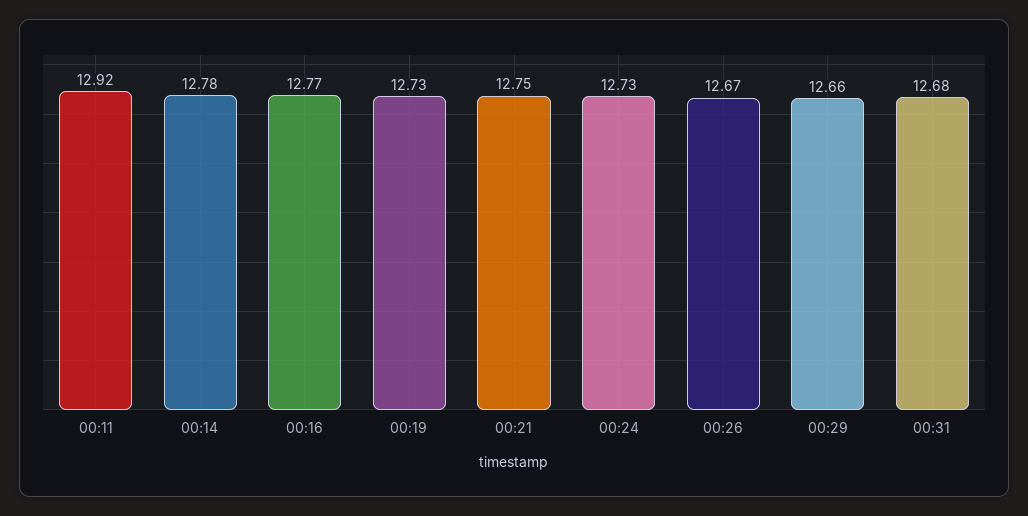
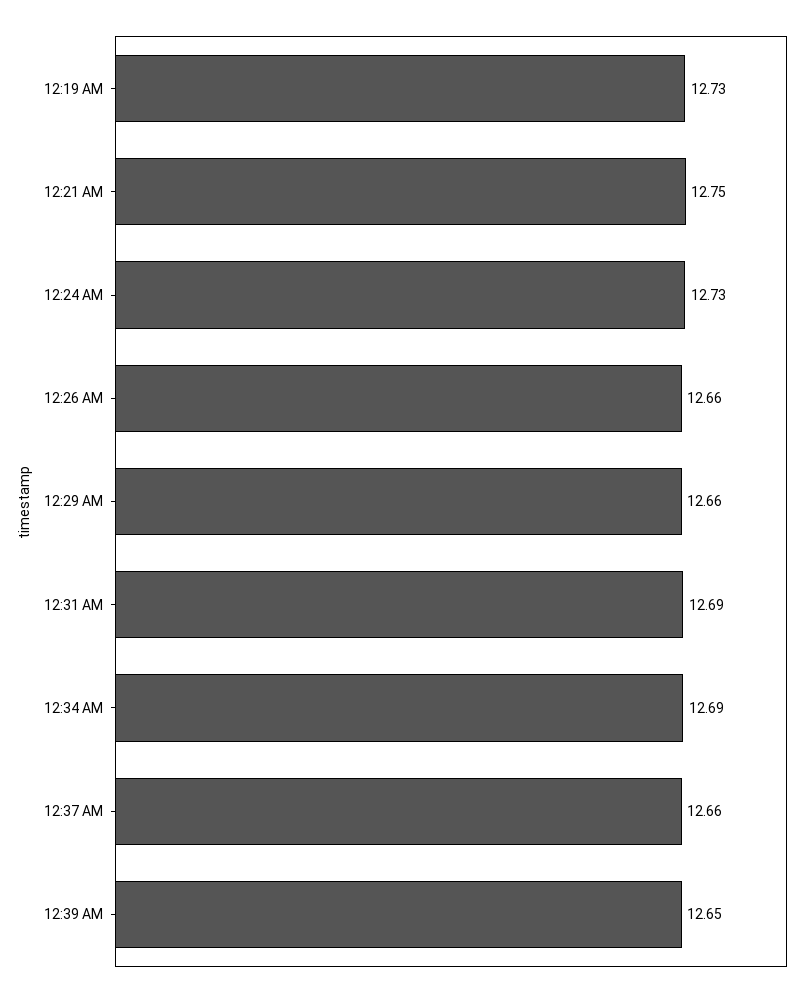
00:11: 12.92 -> none
00:14: 12.78 -> none
00:16: 12.77 -> none
00:26: 12.67 -> 12.66
00:31: 12.68 -> 12.69
12:34 AM: none -> 12.69
12:37 AM: none -> 12.66
12:39 AM: none -> 12.65

